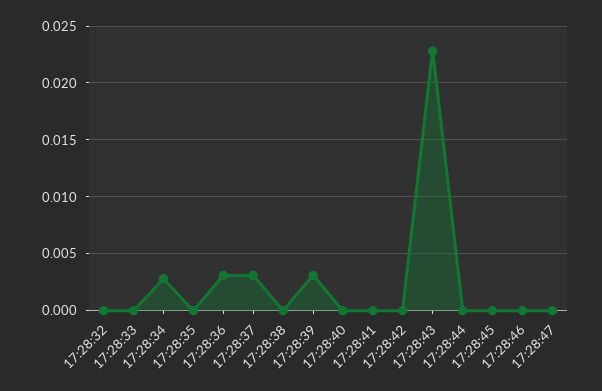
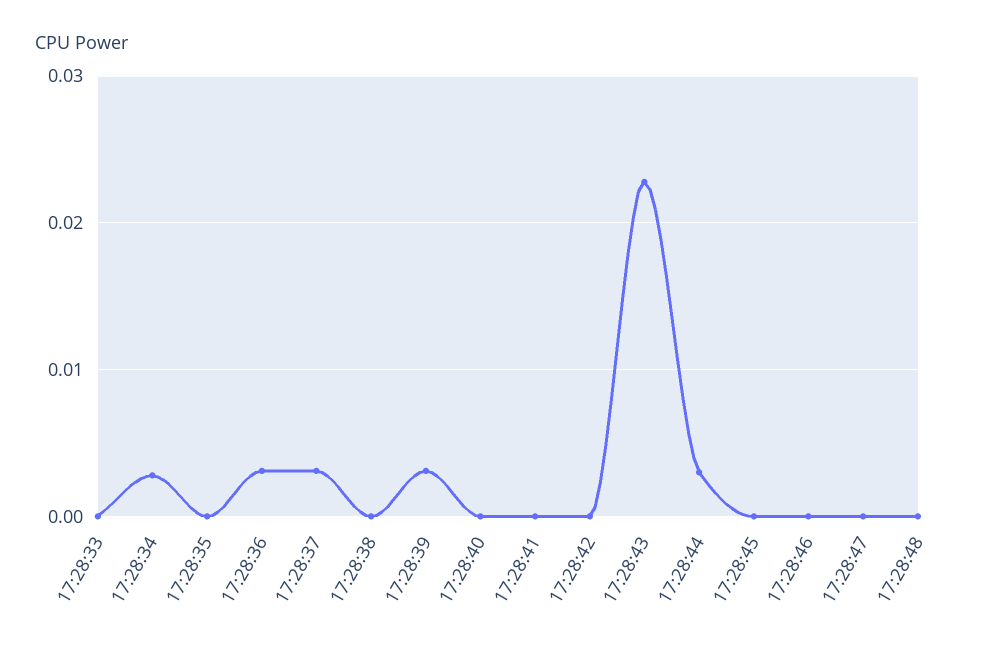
17:28:32: 0 -> none
17:28:44: 0 -> 0.003
17:28:48: none -> 0

